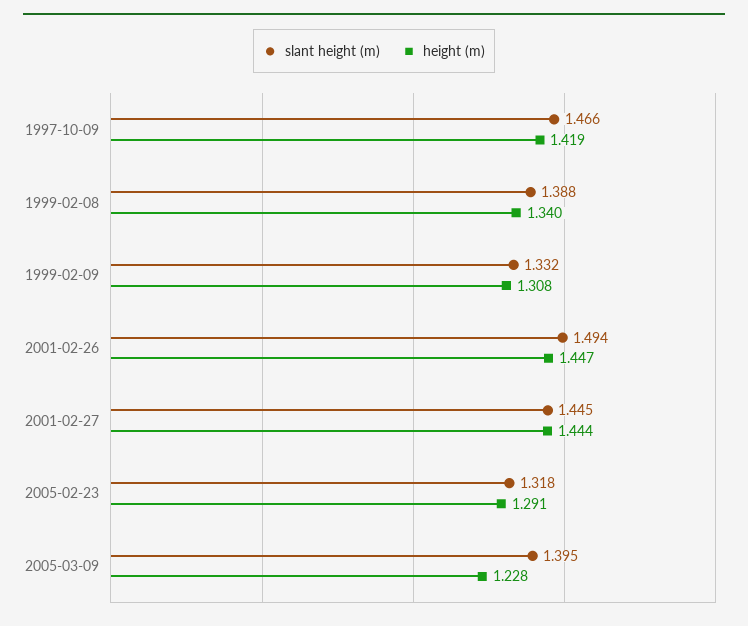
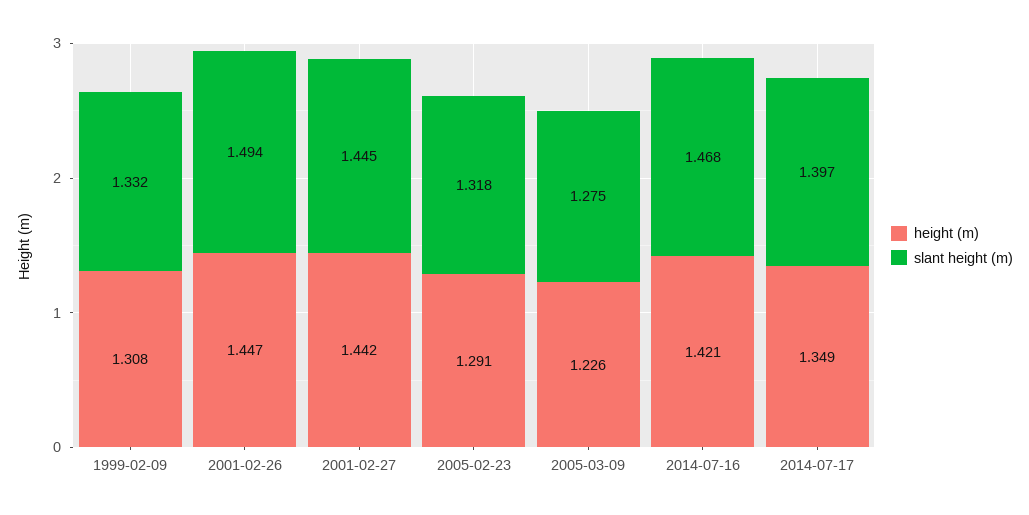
slant height (m), 1997-10-09: 1.466 -> none
height (m), 1997-10-09: 1.419 -> none
slant height (m), 1999-02-08: 1.388 -> none
height (m), 1999-02-08: 1.34 -> none
height (m), 2001-02-27: 1.444 -> 1.442
slant height (m), 2005-03-09: 1.395 -> 1.275
height (m), 2005-03-09: 1.228 -> 1.226
height (m), 2014-07-16: none -> 1.421
slant height (m), 2014-07-16: none -> 1.468
height (m), 2014-07-17: none -> 1.349
slant height (m), 2014-07-17: none -> 1.397

